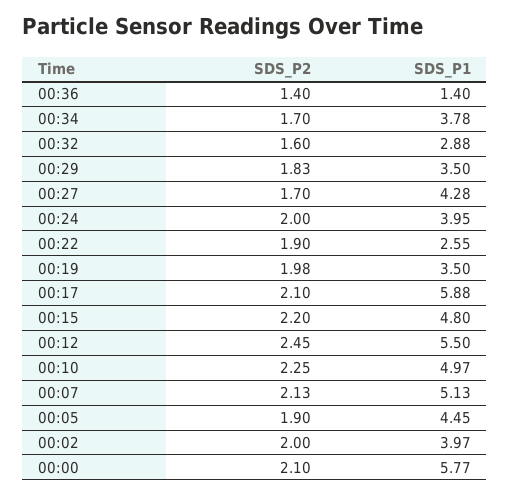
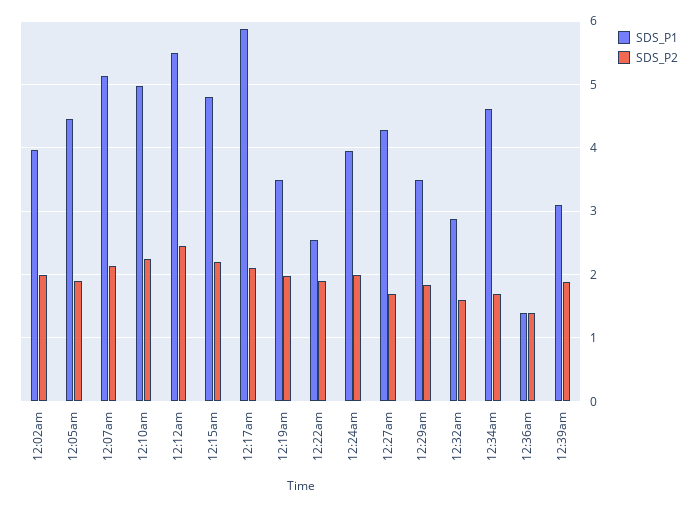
SDS_P1, 00:34: 3.78 -> 4.6
SDS_P2, 00:00: 2.1 -> none
SDS_P1, 00:00: 5.77 -> none
SDS_P1, 12:39am: none -> 3.1
SDS_P2, 12:39am: none -> 1.9

